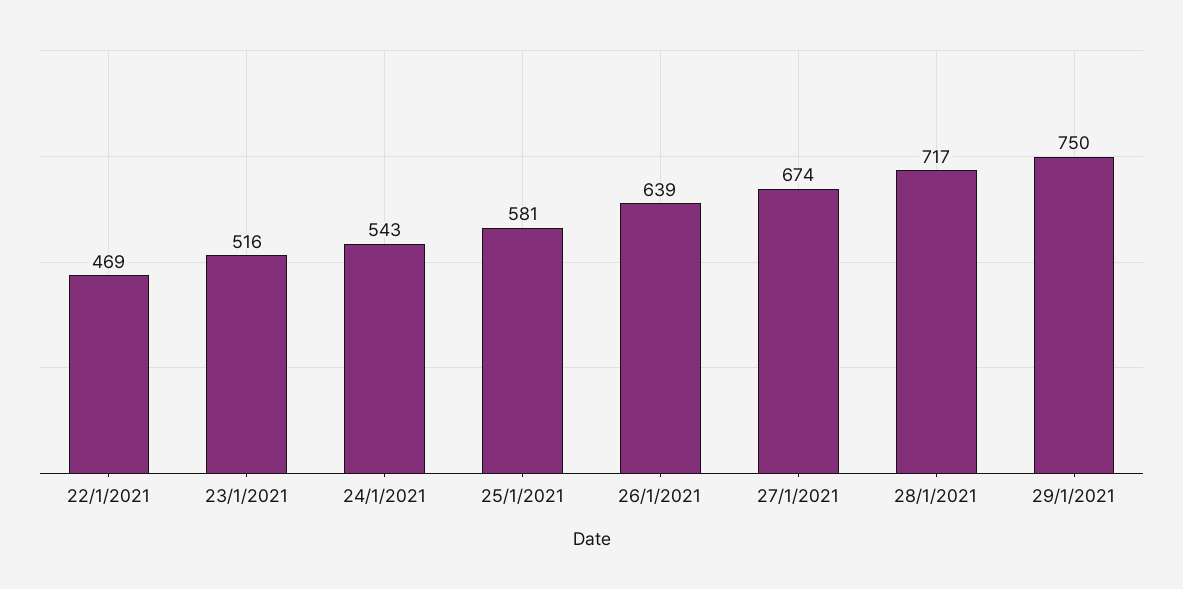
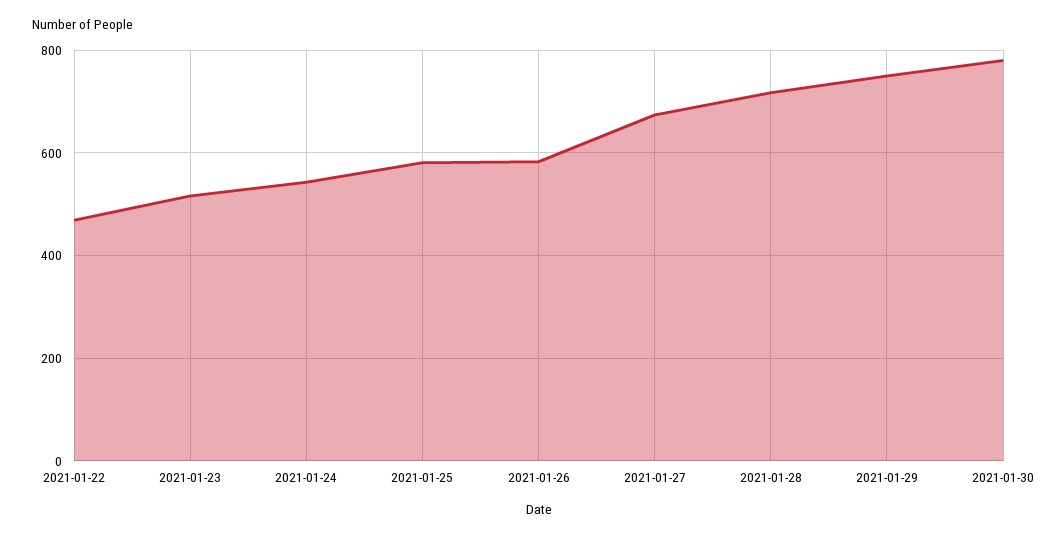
26/1/2021: 639 -> 580
2021-01-30: none -> 780

